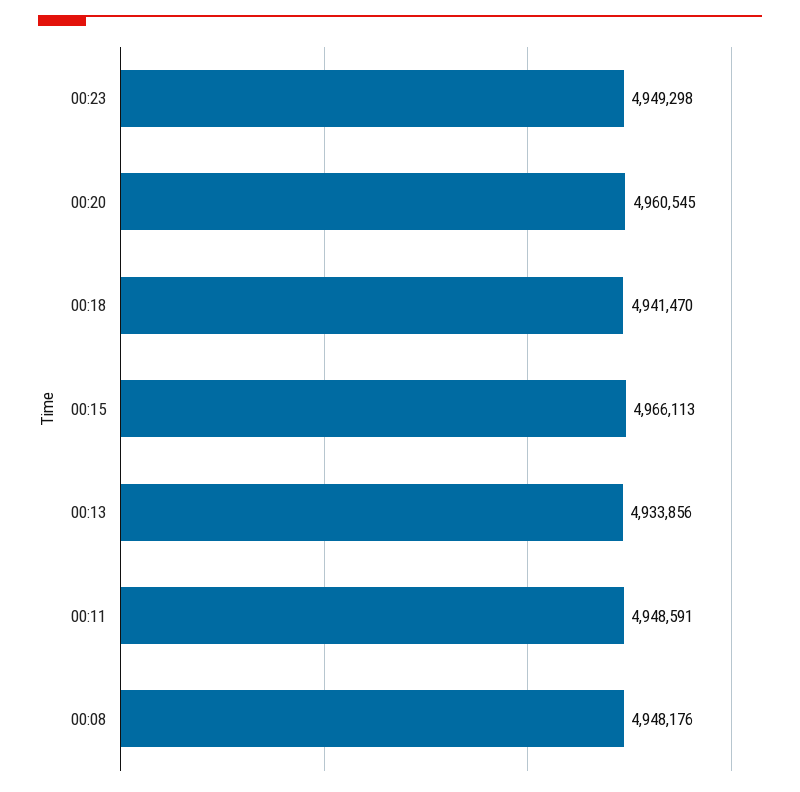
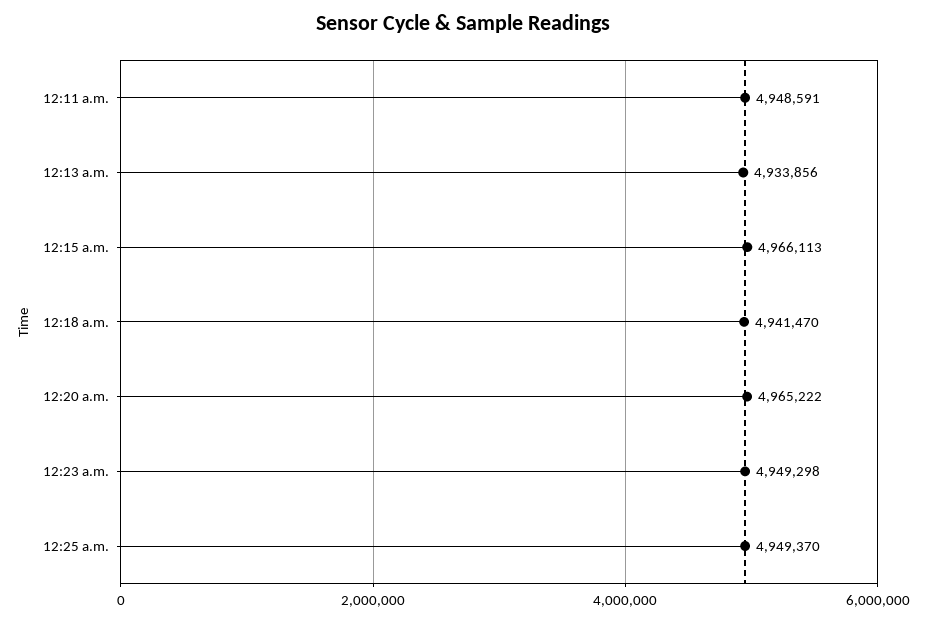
00:20: 4960545 -> 4965222
00:08: 4948176 -> none
12:25 a.m.: none -> 4949370

